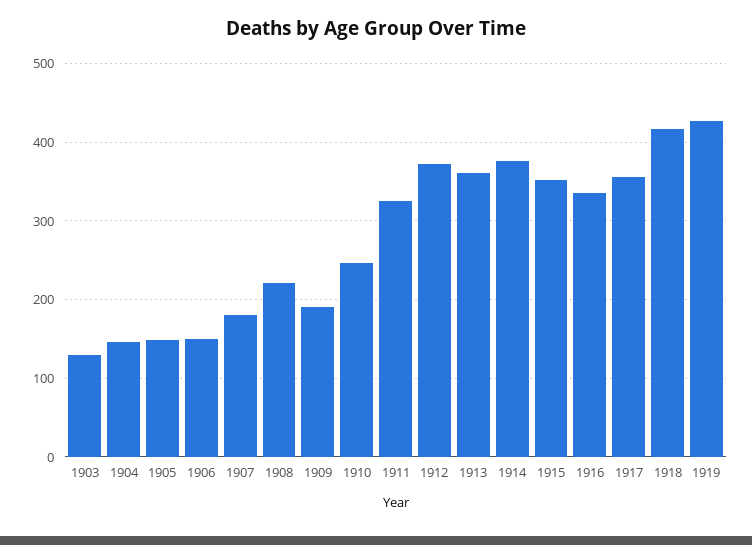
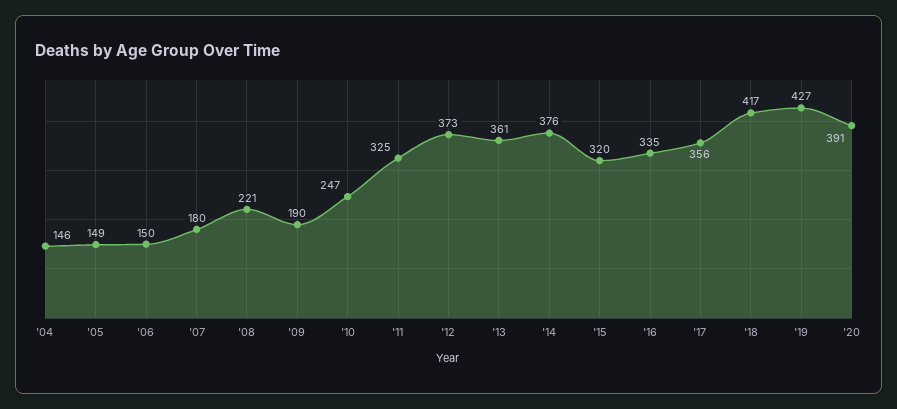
1903: 130 -> none
1915: 350 -> 320
'20: none -> 391

